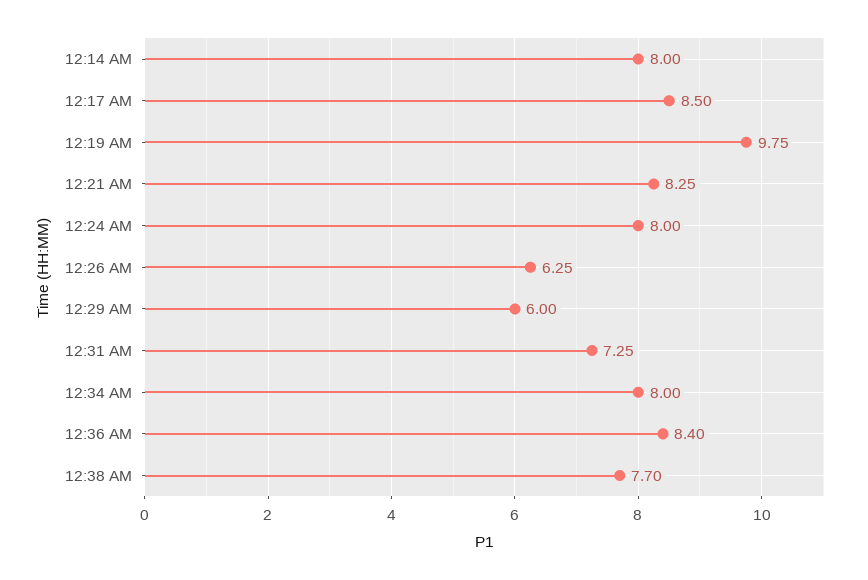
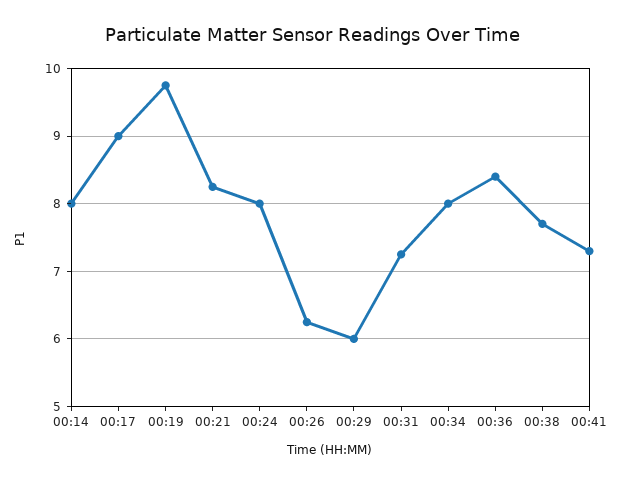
12:17 AM: 8.5 -> 9
00:41: none -> 7.3

